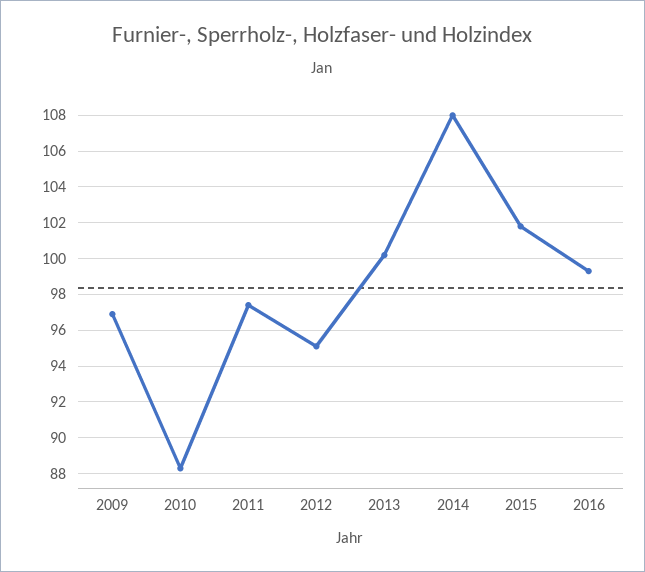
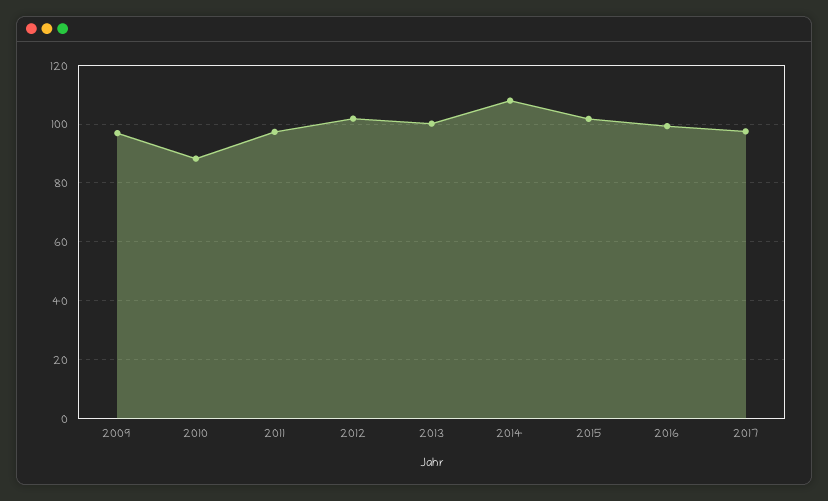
2012: 95 -> 102.5
2017: none -> 97.5

